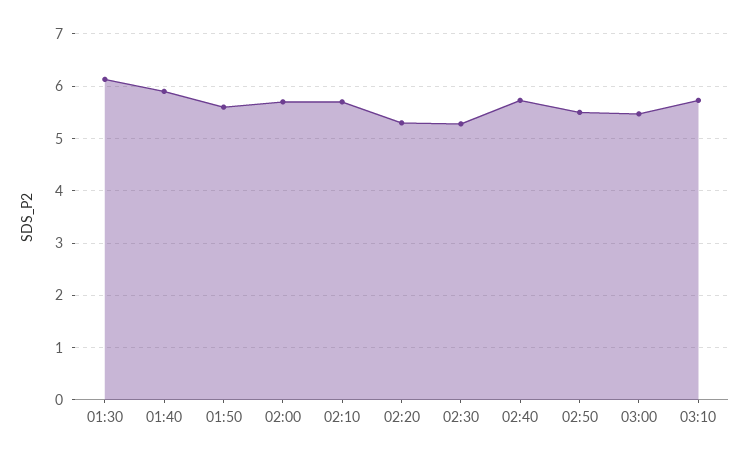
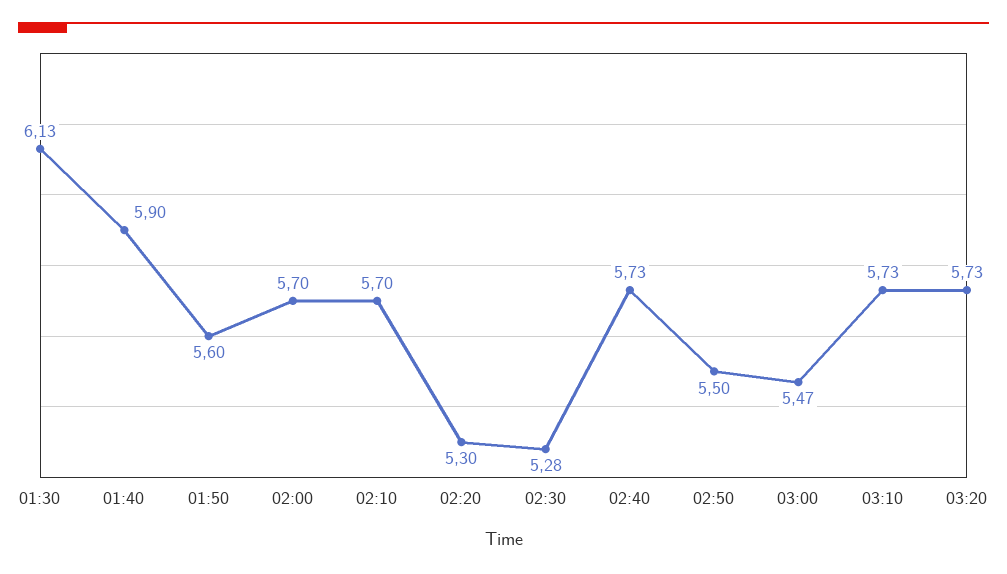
03:20: none -> 5.73

